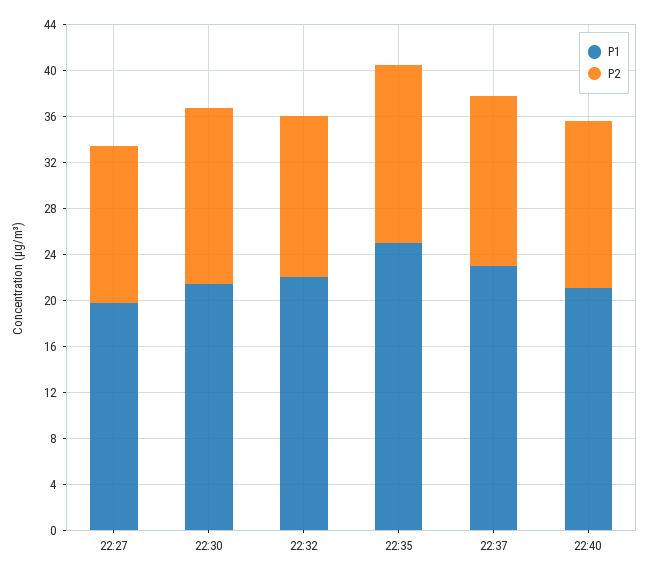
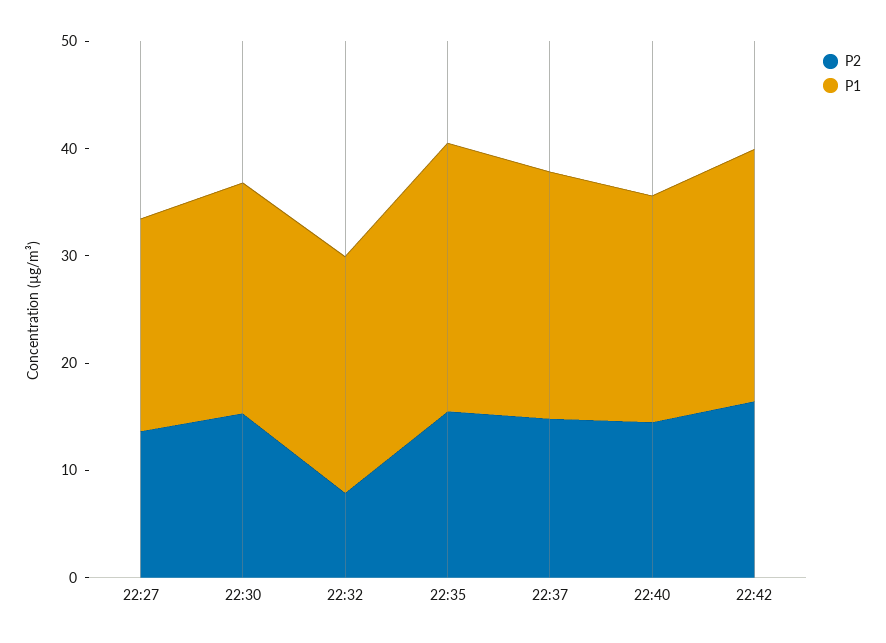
P2, 22:32: 14 -> 8
P2, 22:42: none -> 16
P1, 22:42: none -> 24

